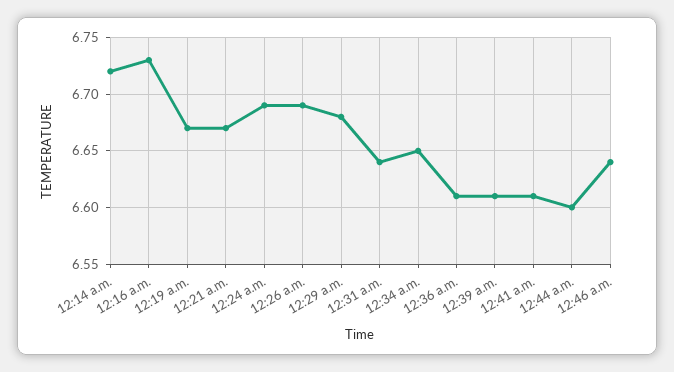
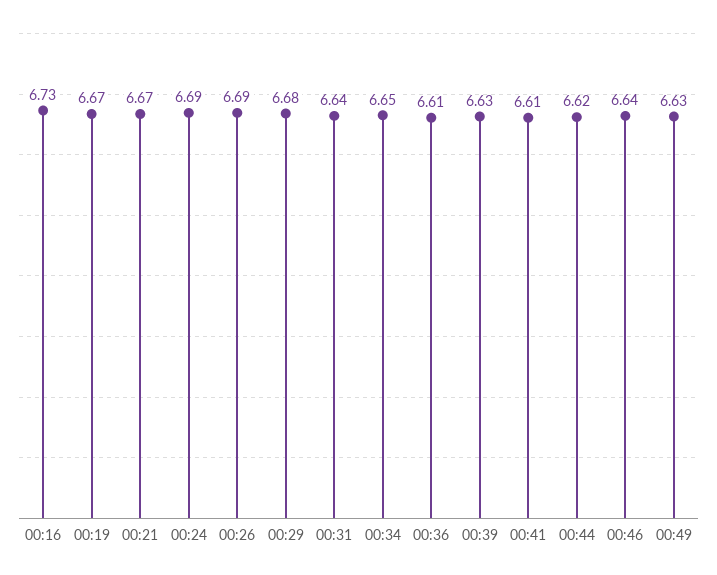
12:14 a.m.: 6.72 -> none
12:39 a.m.: 6.61 -> 6.63
12:44 a.m.: 6.6 -> 6.62
00:49: none -> 6.63

